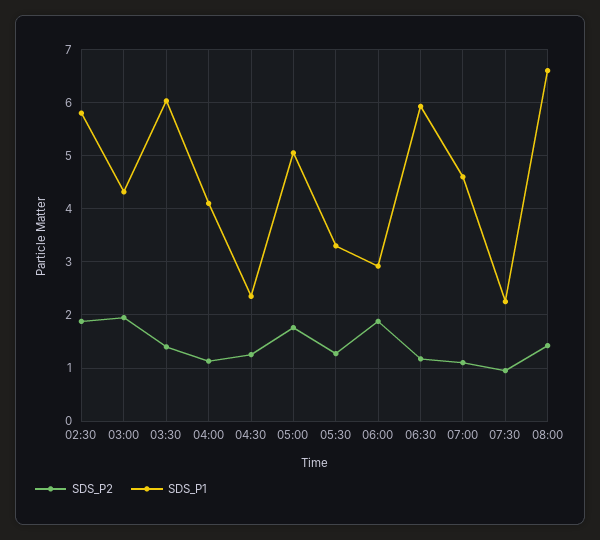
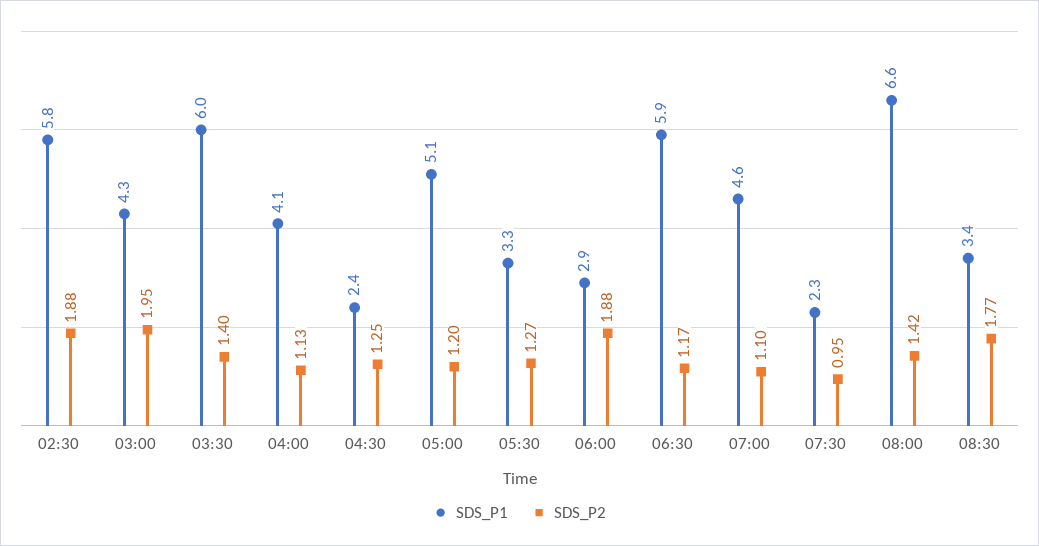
SDS_P2, 05:00: 1.8 -> 1.2
SDS_P1, 08:30: none -> 3.4
SDS_P2, 08:30: none -> 1.77

